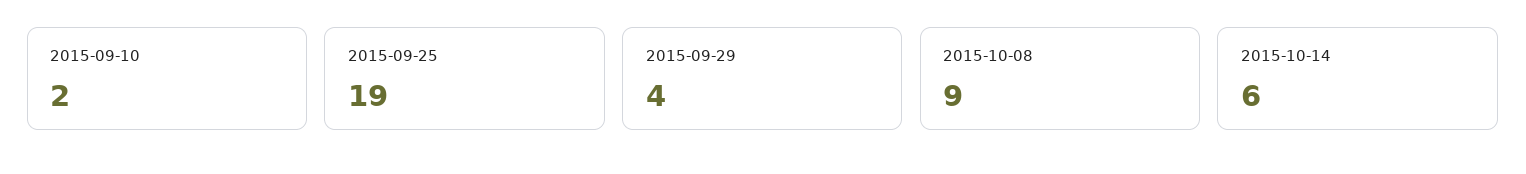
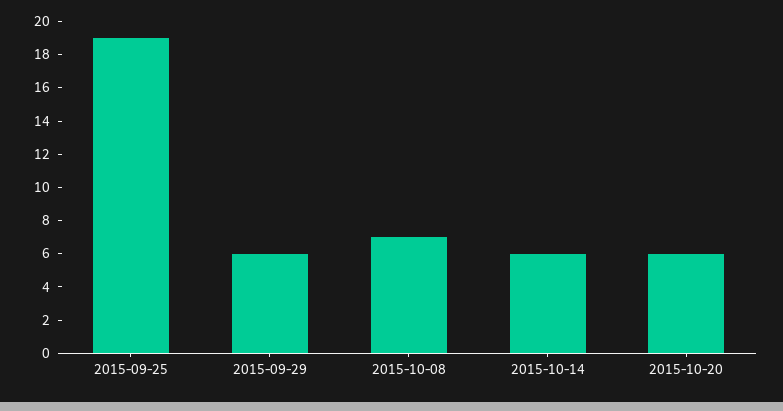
2015-09-10: 2 -> none
2015-09-29: 4 -> 6
2015-10-08: 9 -> 7
2015-10-20: none -> 6

